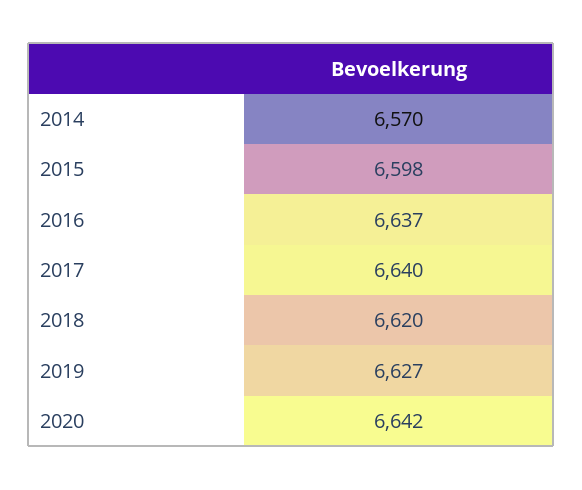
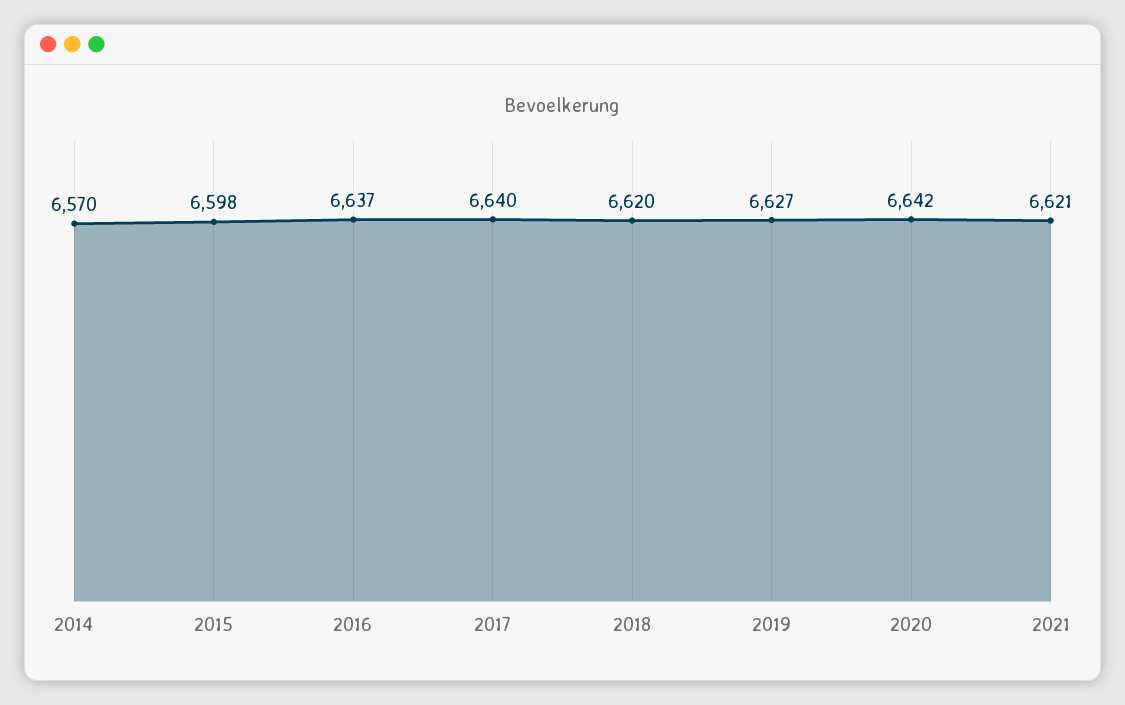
2021: none -> 6621

